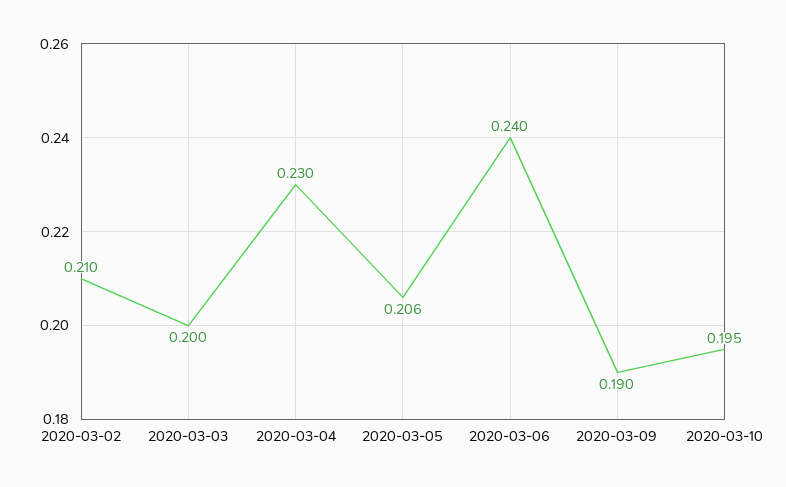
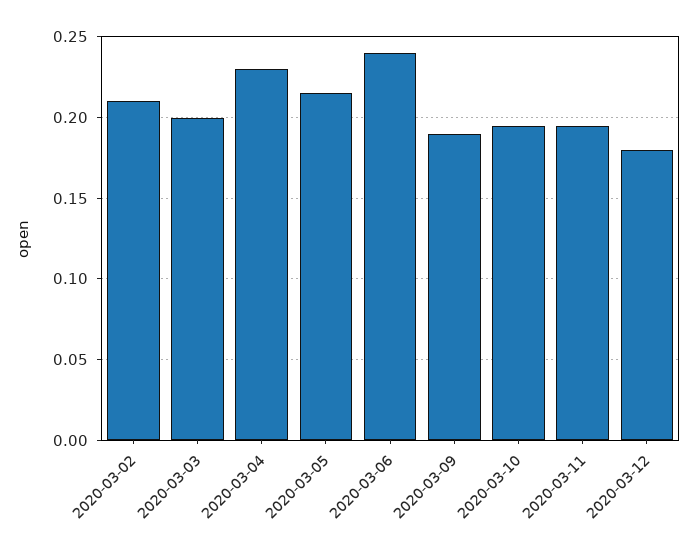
2020-03-05: 0.206 -> 0.215
2020-03-11: none -> 0.195
2020-03-12: none -> 0.18

